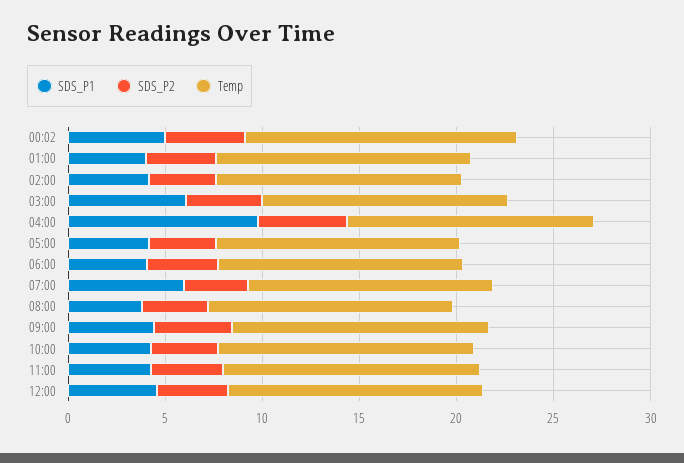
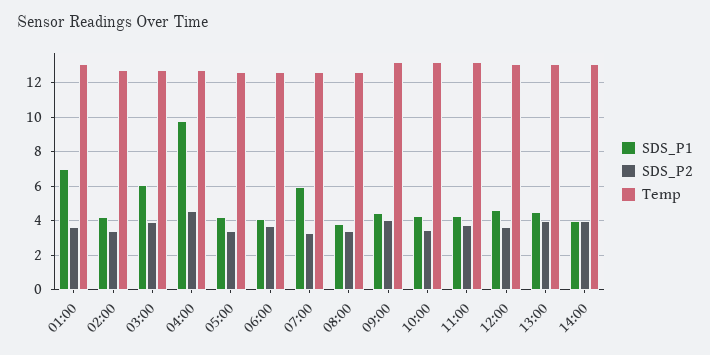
SDS_P1, 00:02: 5 -> none
SDS_P2, 00:02: 4 -> none
Temp, 00:02: 14 -> none
SDS_P1, 01:00: 4 -> 7
SDS_P1, 13:00: none -> 4.5
SDS_P2, 13:00: none -> 4
Temp, 13:00: none -> 13
SDS_P1, 14:00: none -> 4
SDS_P2, 14:00: none -> 4
Temp, 14:00: none -> 13

